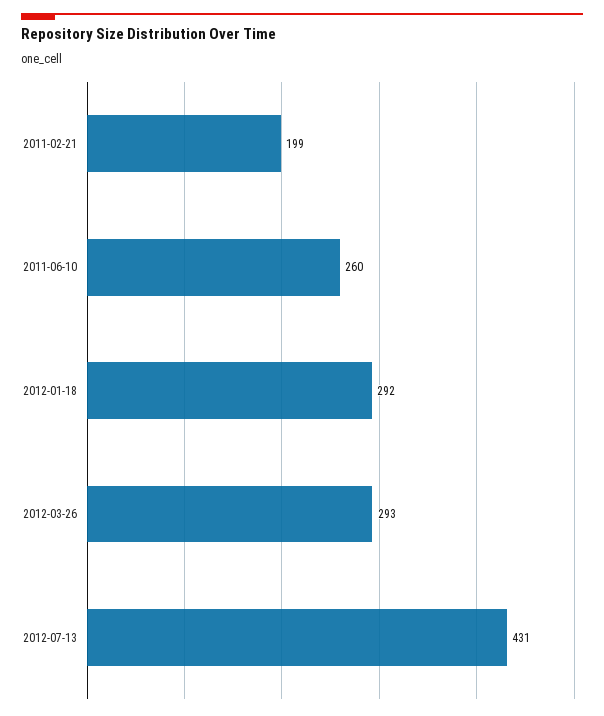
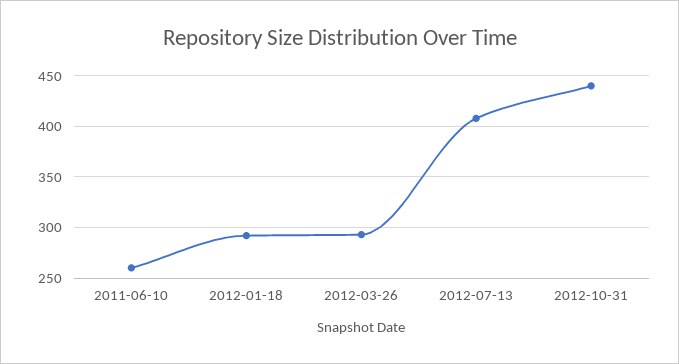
2011-02-21: 199 -> none
2012-07-13: 431 -> 410
2012-10-31: none -> 440

